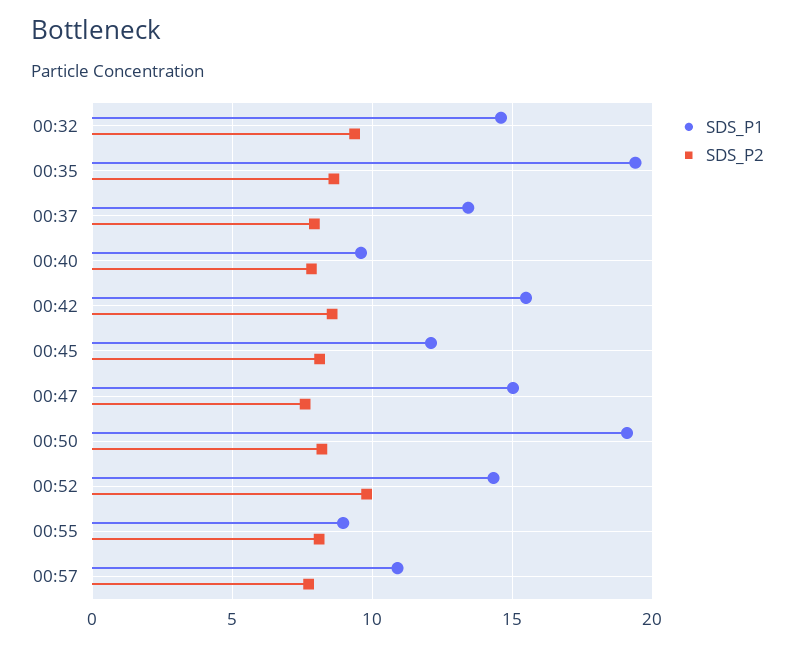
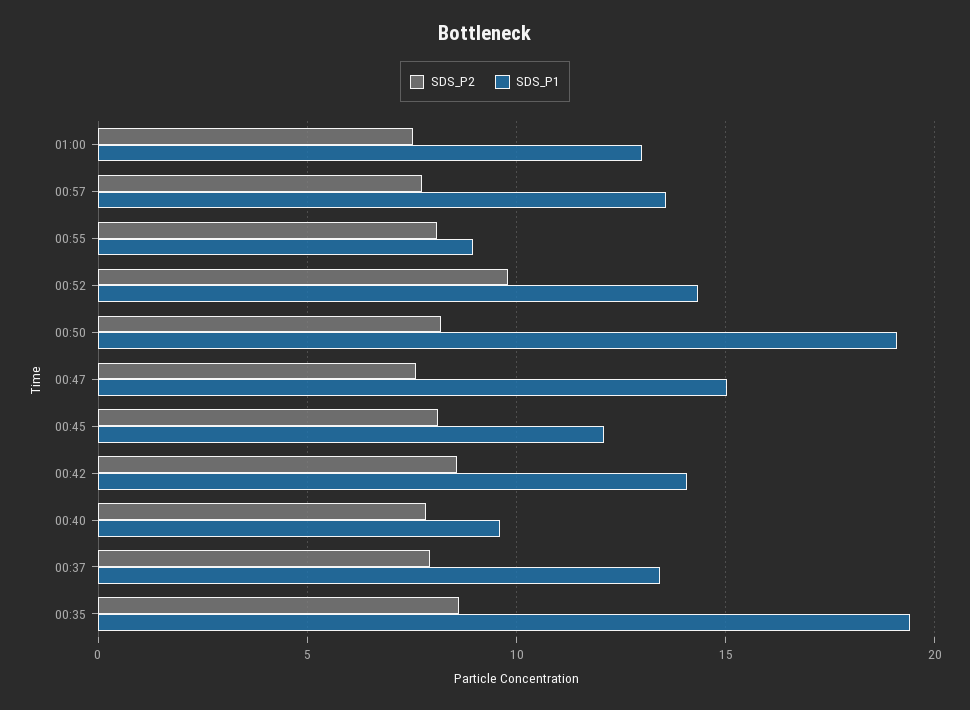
SDS_P1, 00:32: 14.5 -> none
SDS_P2, 00:32: 9.5 -> none
SDS_P1, 00:42: 15.5 -> 14
SDS_P1, 00:57: 11 -> 13.5
SDS_P2, 01:00: none -> 7.5
SDS_P1, 01:00: none -> 13

